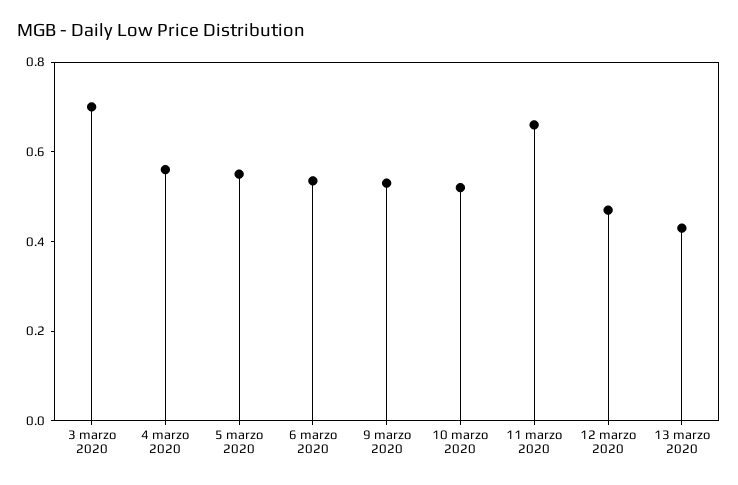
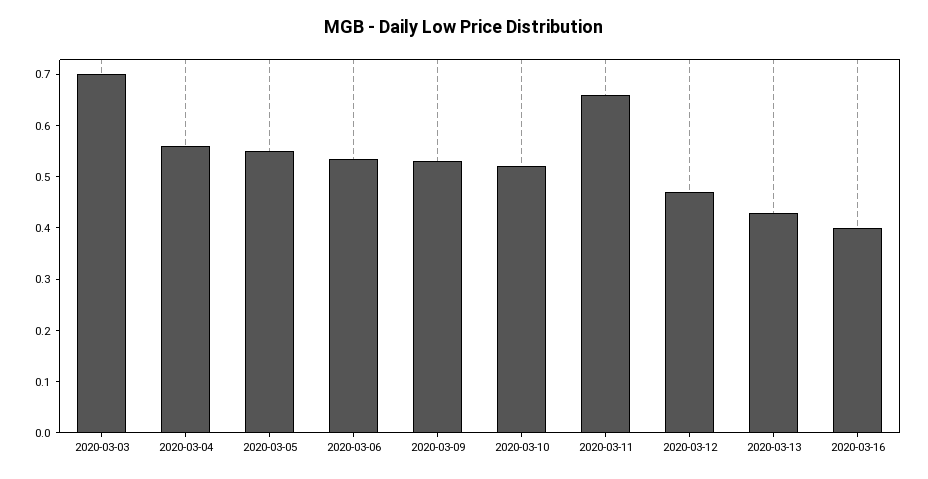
2020-03-16: none -> 0.4

